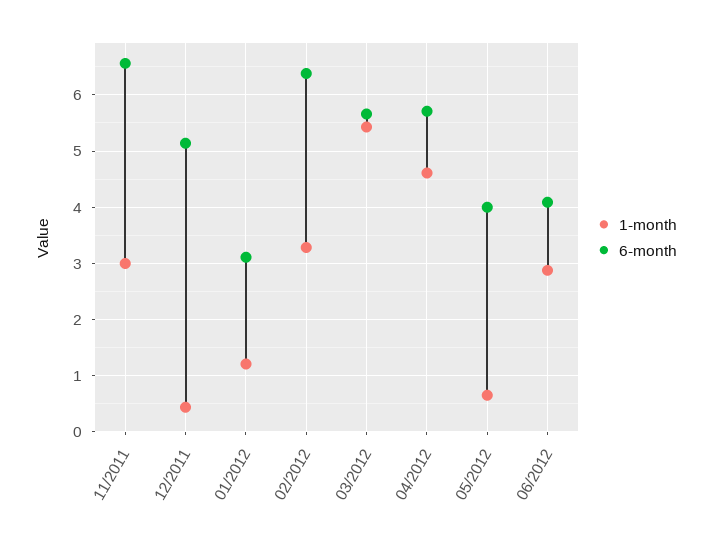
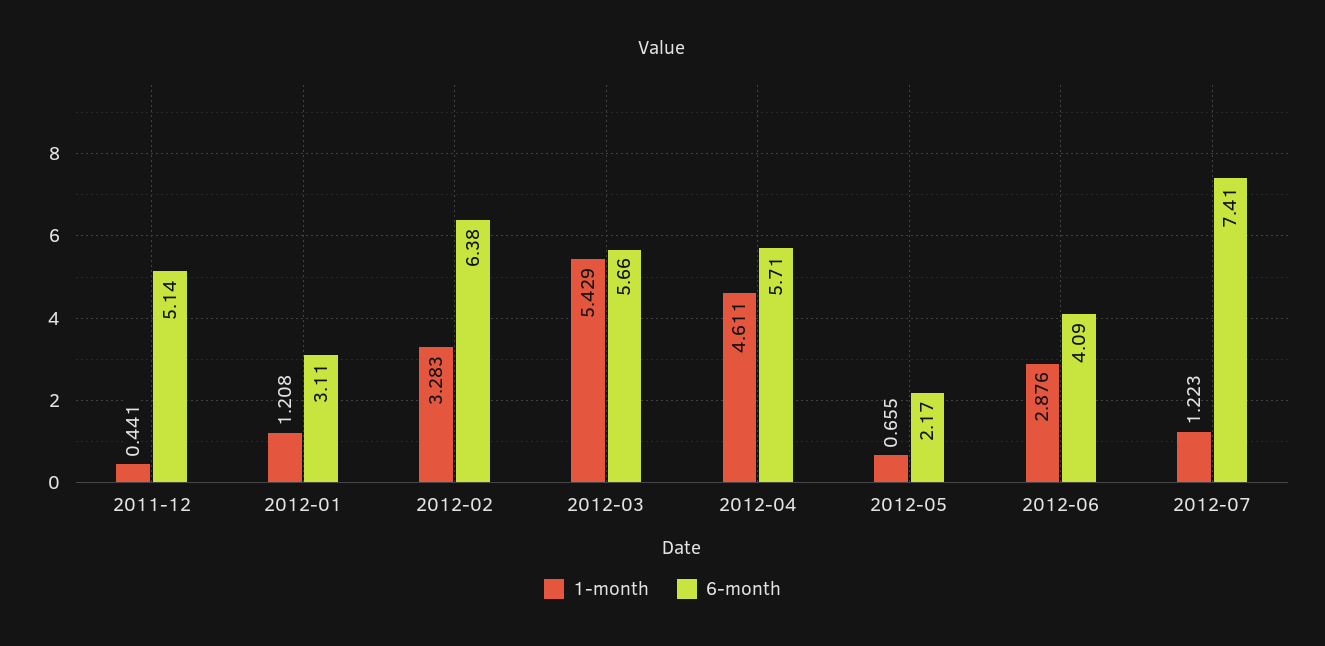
1-month, 11/2011: 3 -> none
6-month, 11/2011: 6.6 -> none
6-month, 05/2012: 4 -> 2.17
1-month, 2012-07: none -> 1.223
6-month, 2012-07: none -> 7.41

